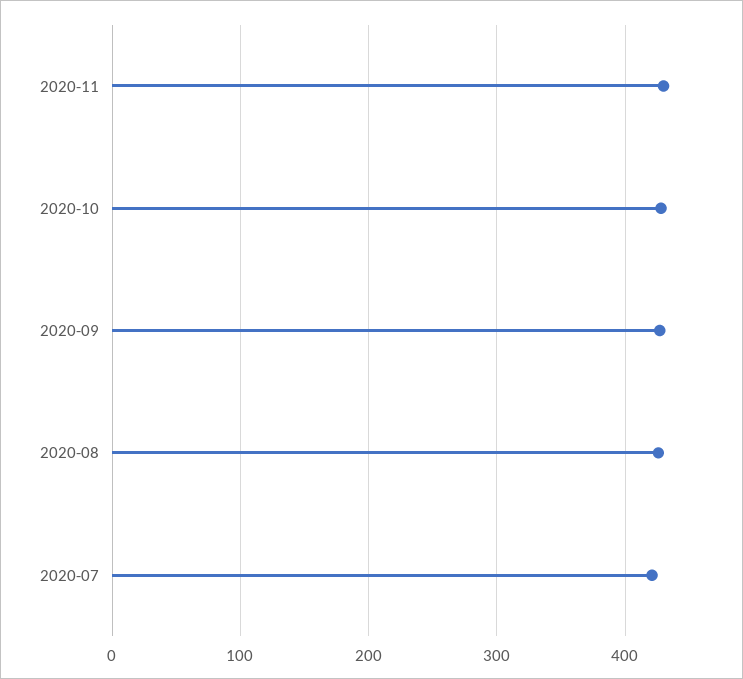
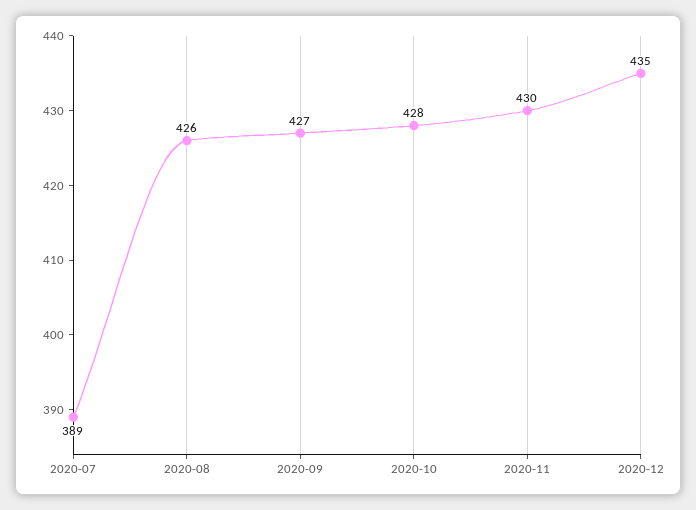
2020-07: 420 -> 389
2020-12: none -> 435

